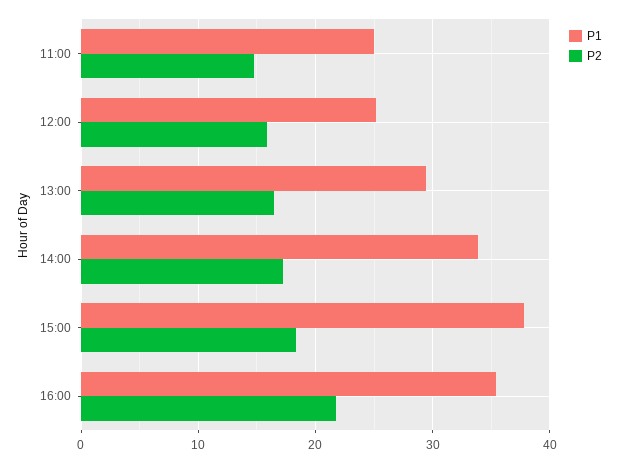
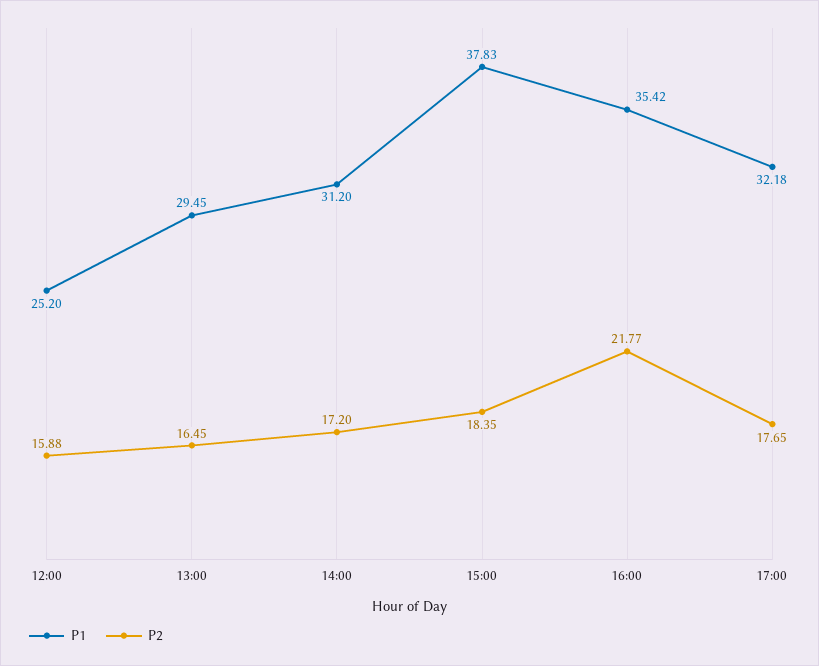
P1, 11:00: 25 -> none
P2, 11:00: 15 -> none
P1, 14:00: 34 -> 31.2
P1, 17:00: none -> 32.18
P2, 17:00: none -> 17.65

